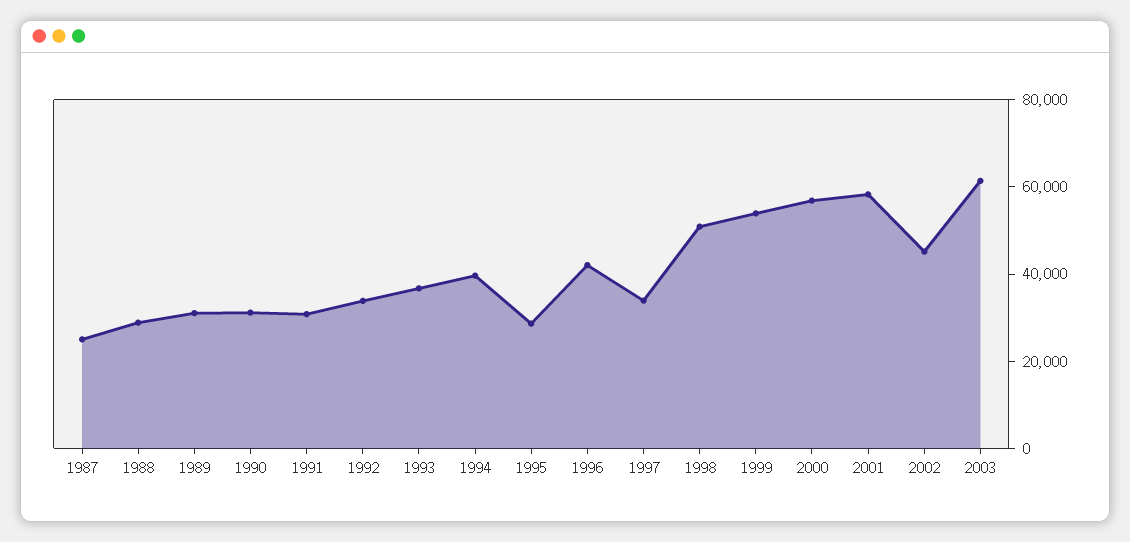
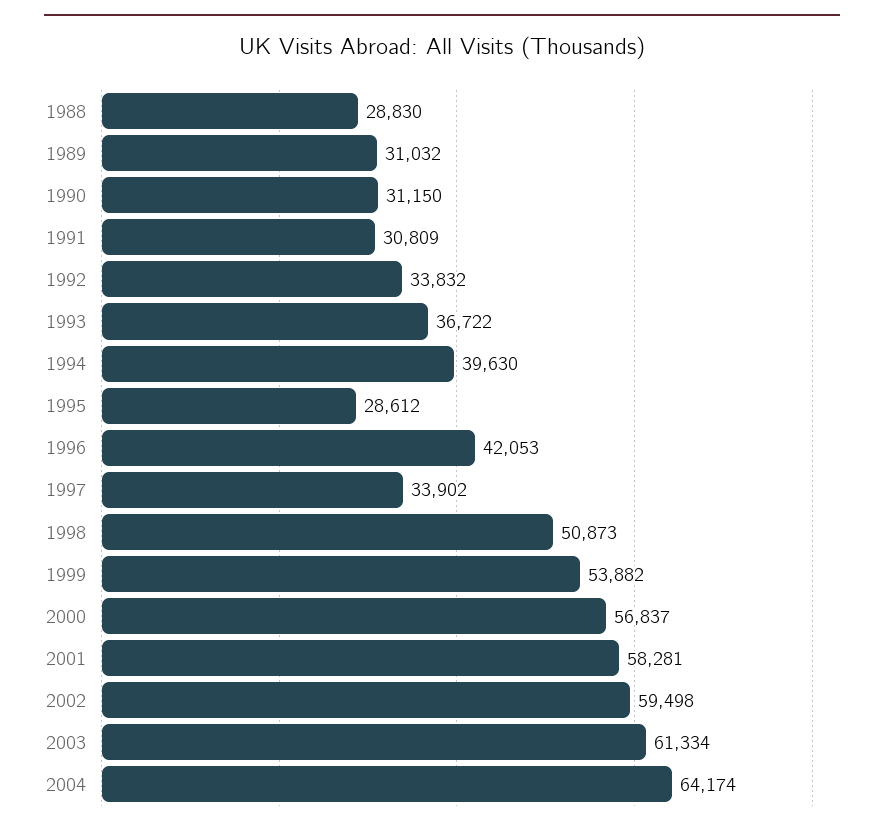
1987: 25000 -> none
2002: 45000 -> 59498
2004: none -> 64174

